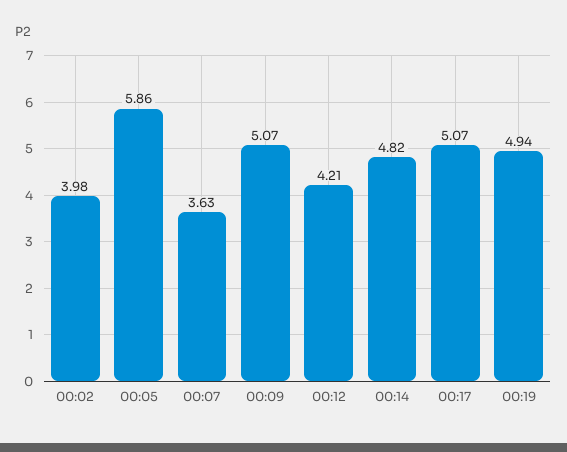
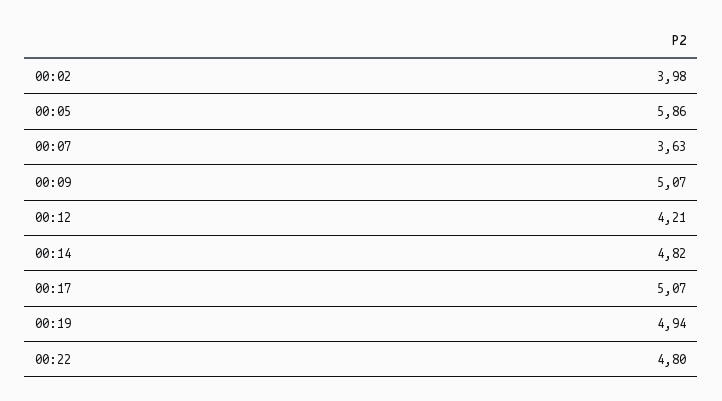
00:22: none -> 4.8

